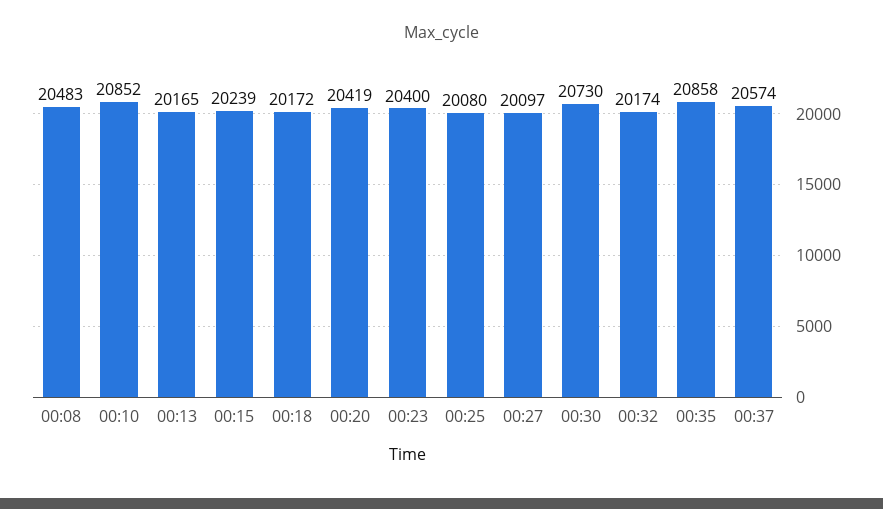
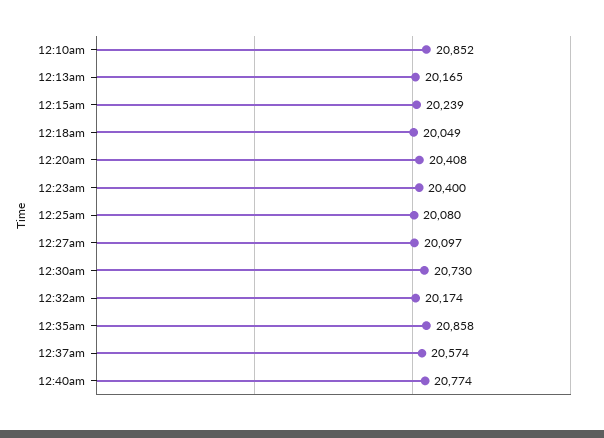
00:08: 20483 -> none
00:18: 20172 -> 20049
00:20: 20419 -> 20408
12:40am: none -> 20774

